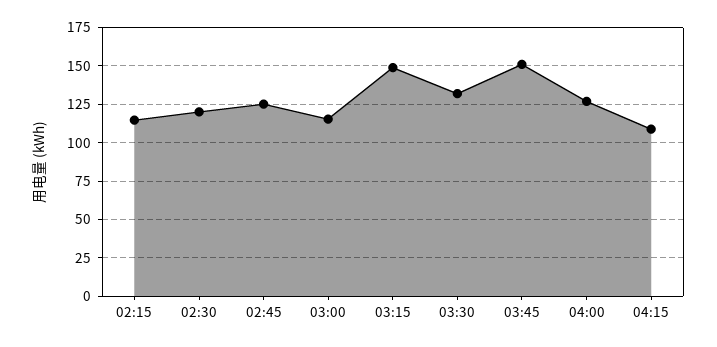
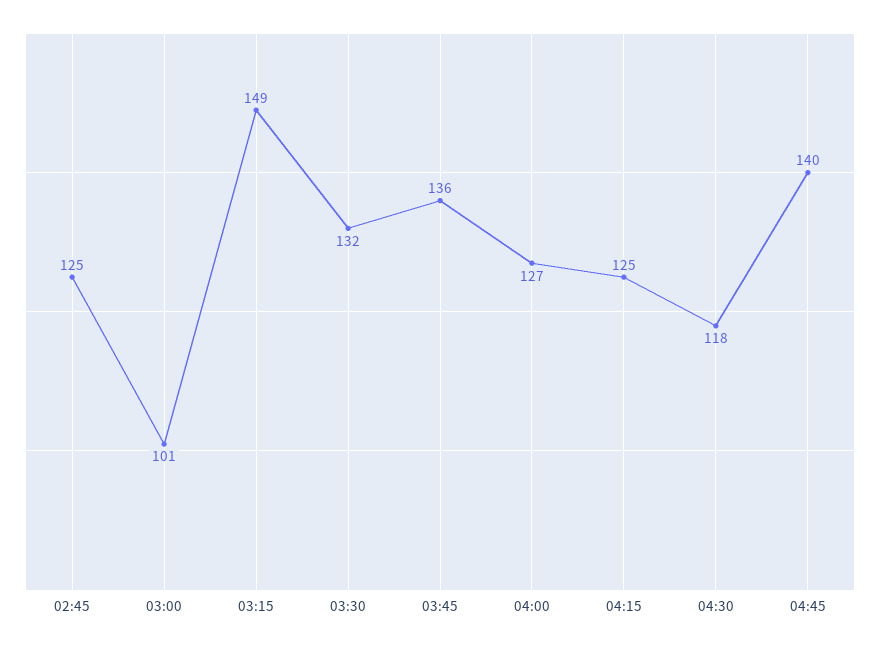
02:15: 115 -> none
02:30: 120 -> none
03:00: 115 -> 101
03:45: 150 -> 136
04:15: 110 -> 125
04:30: none -> 118
04:45: none -> 140

